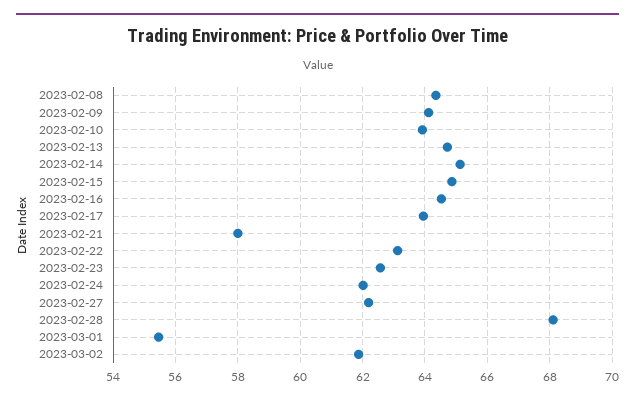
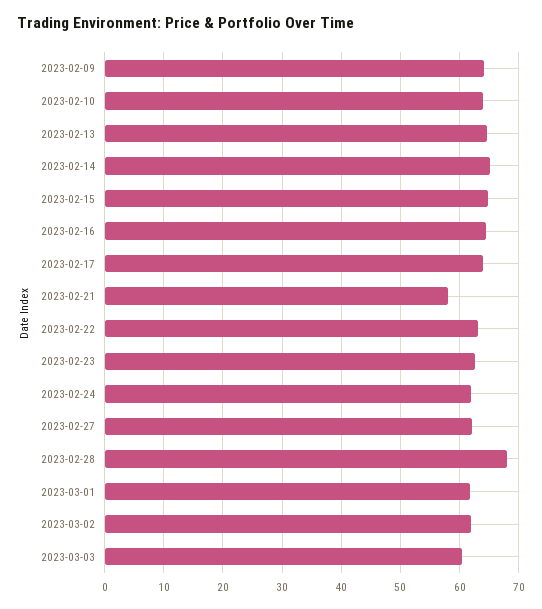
2023-02-08: 64.4 -> none
2023-03-01: 55.4 -> 62
2023-03-03: none -> 60

